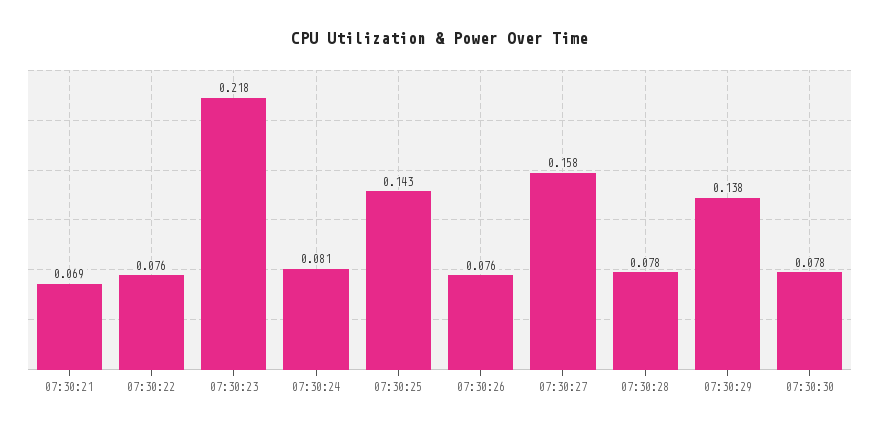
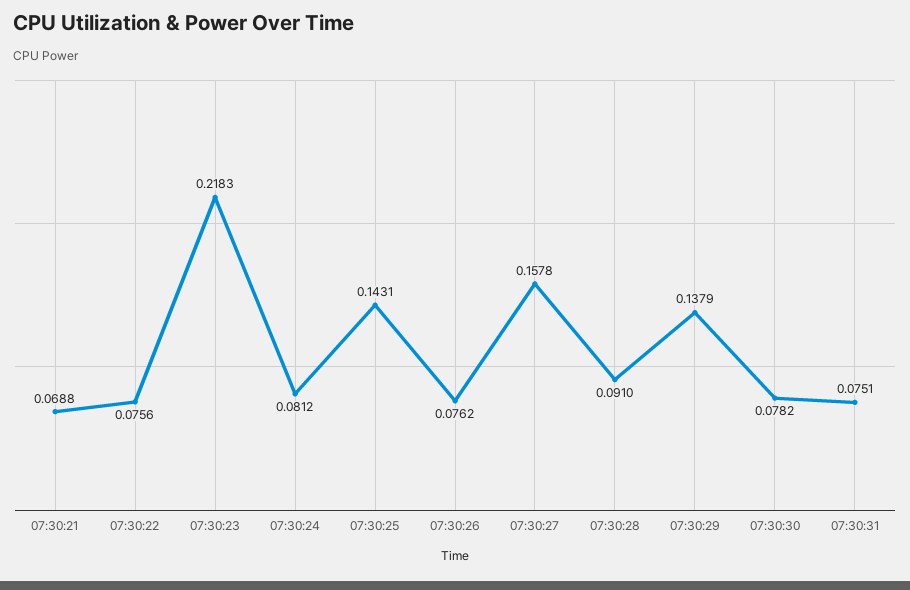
07:30:28: 0.078 -> 0.091
07:30:31: none -> 0.0751

